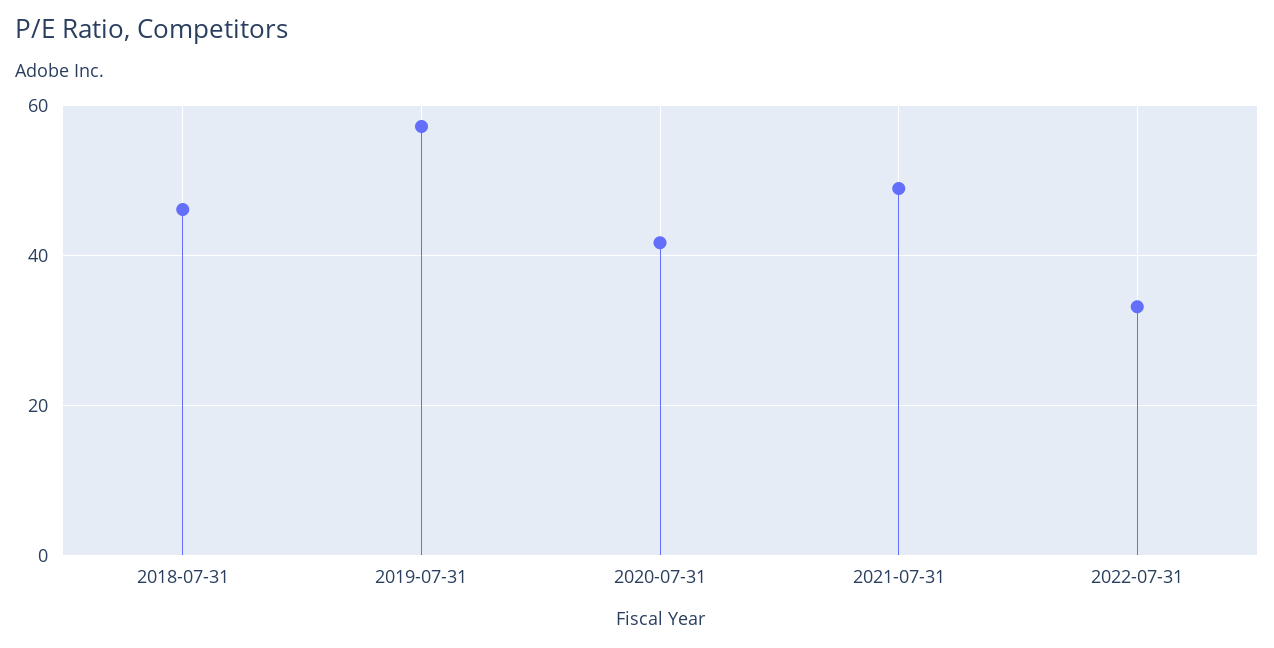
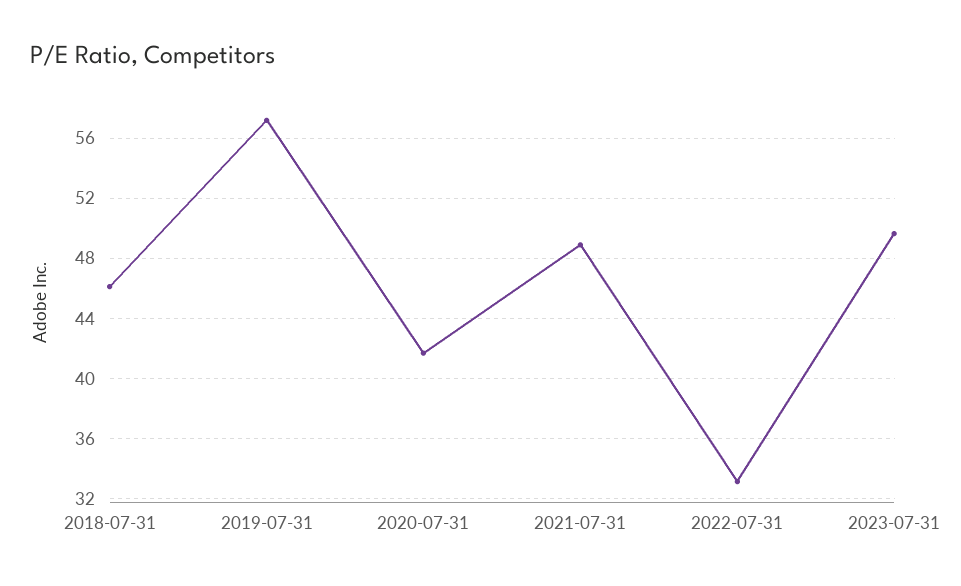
2023-07-31: none -> 49.5

